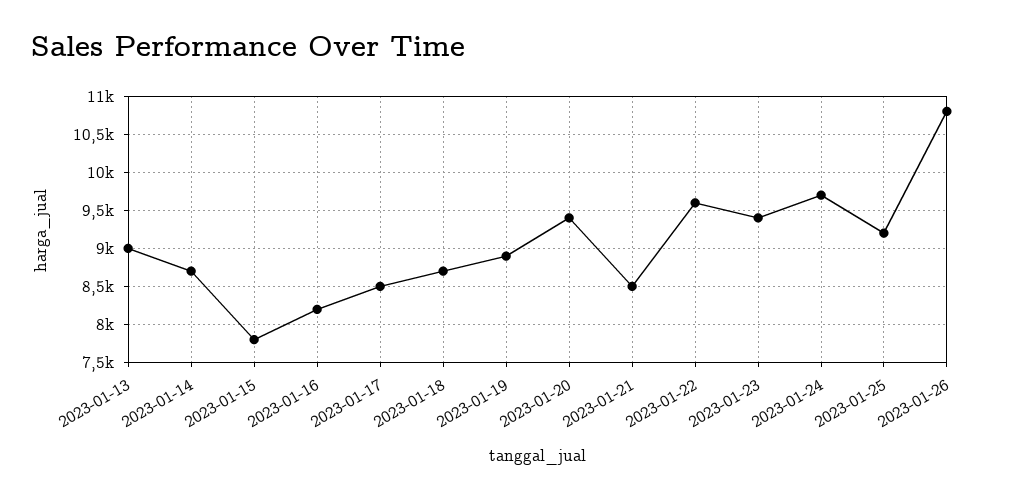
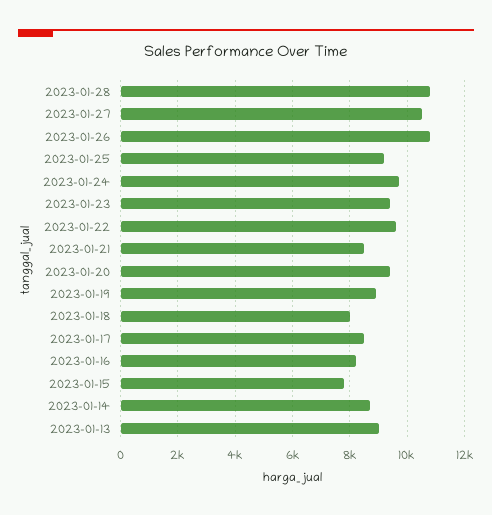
2023-01-18: 8700 -> 8000
2023-01-28: none -> 10750
2023-01-27: none -> 10500

